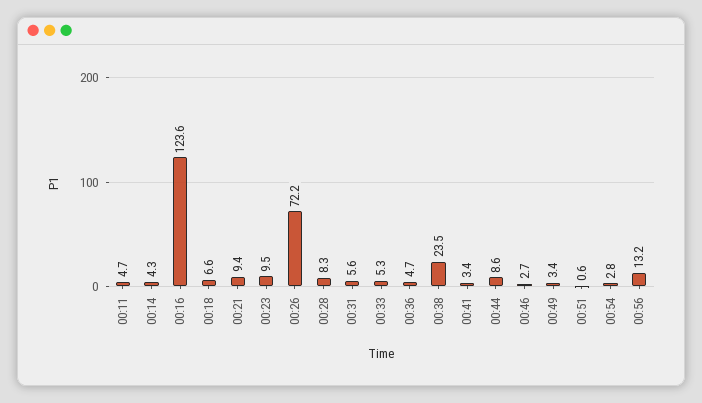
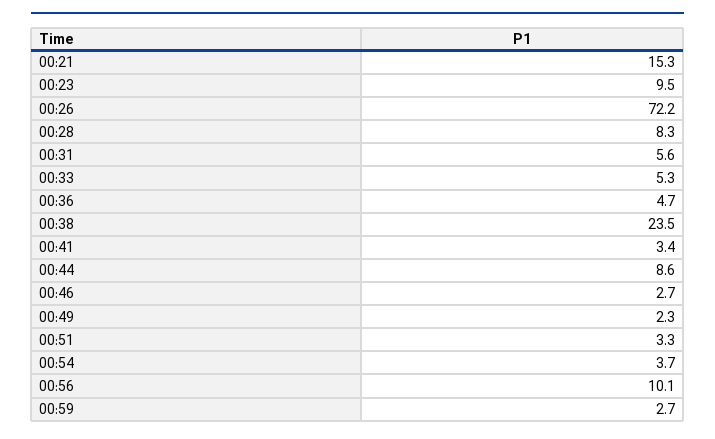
00:11: 4.7 -> none
00:14: 4.3 -> none
00:16: 123.6 -> none
00:18: 6.6 -> none
00:21: 9.4 -> 15.3
00:49: 3.4 -> 2.3
00:51: 0.6 -> 3.3
00:54: 2.8 -> 3.7
00:56: 13.2 -> 10.1
00:59: none -> 2.7

